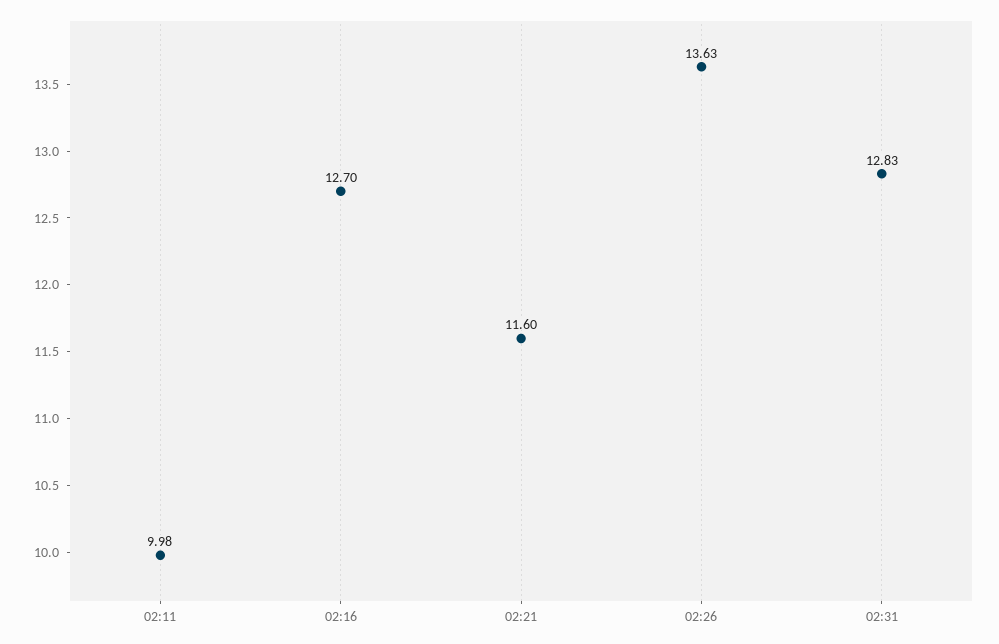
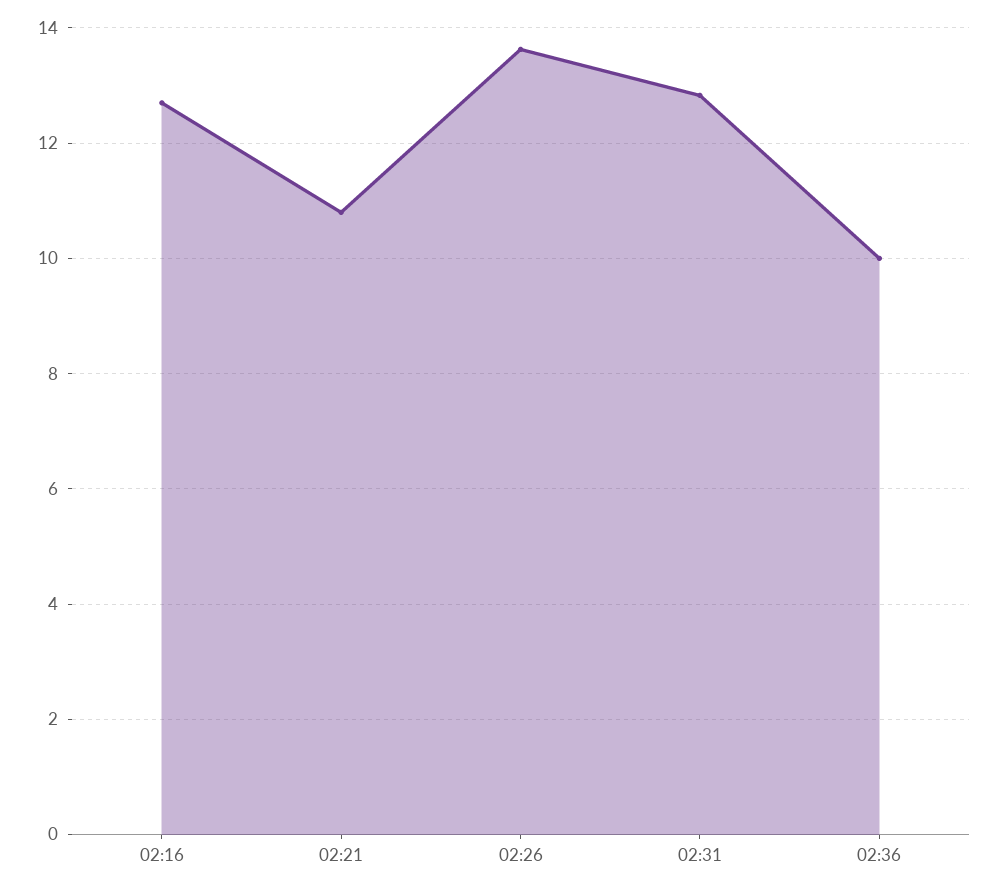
02:11: 9.98 -> none
02:21: 11.6 -> 10.8
02:36: none -> 10

